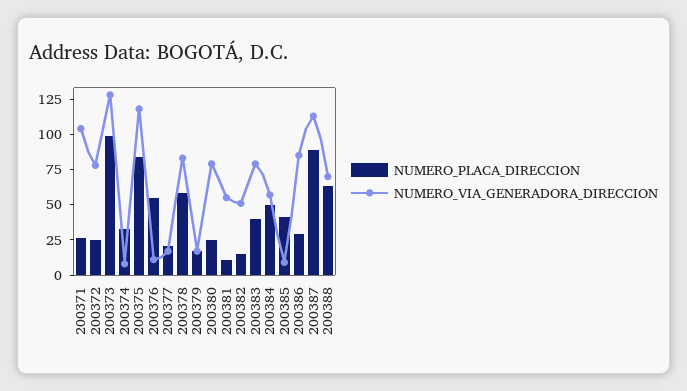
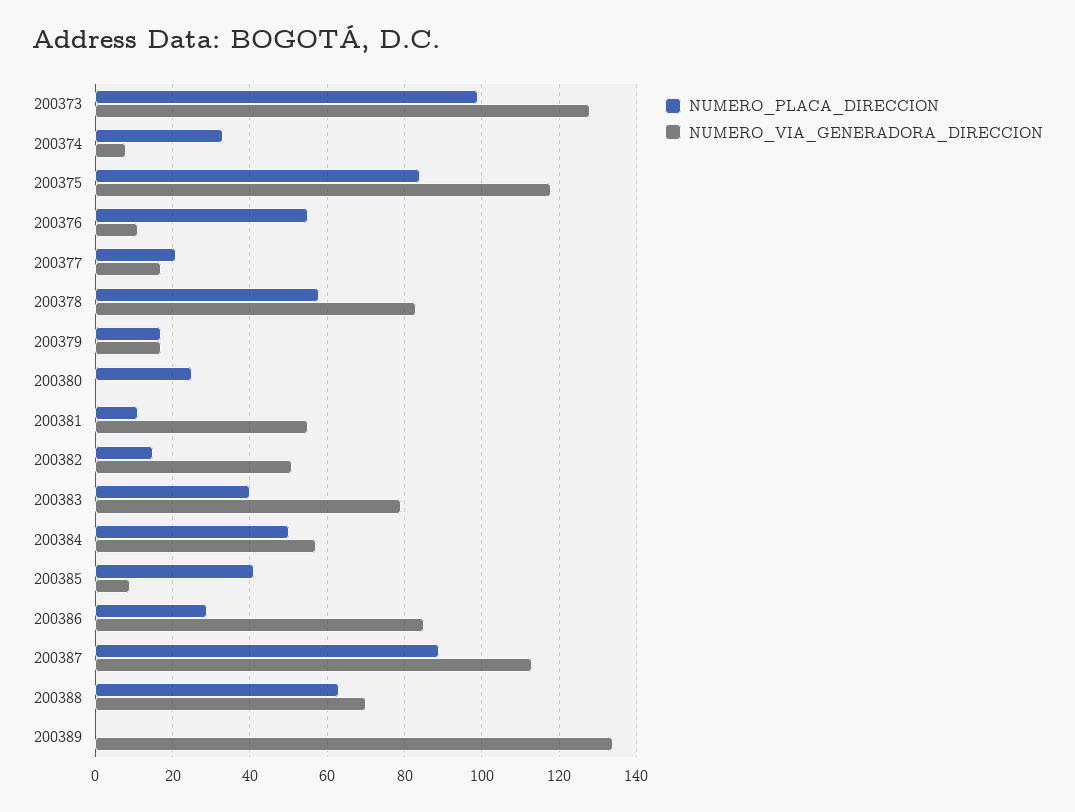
NUMERO_PLACA_DIRECCION, 200371: 25 -> none
NUMERO_VIA_GENERADORA_DIRECCION, 200371: 100 -> none
NUMERO_PLACA_DIRECCION, 200372: 25 -> none
NUMERO_VIA_GENERADORA_DIRECCION, 200372: 75 -> none
NUMERO_VIA_GENERADORA_DIRECCION, 200380: 75 -> 0
NUMERO_PLACA_DIRECCION, 200389: none -> 0
NUMERO_VIA_GENERADORA_DIRECCION, 200389: none -> 135

